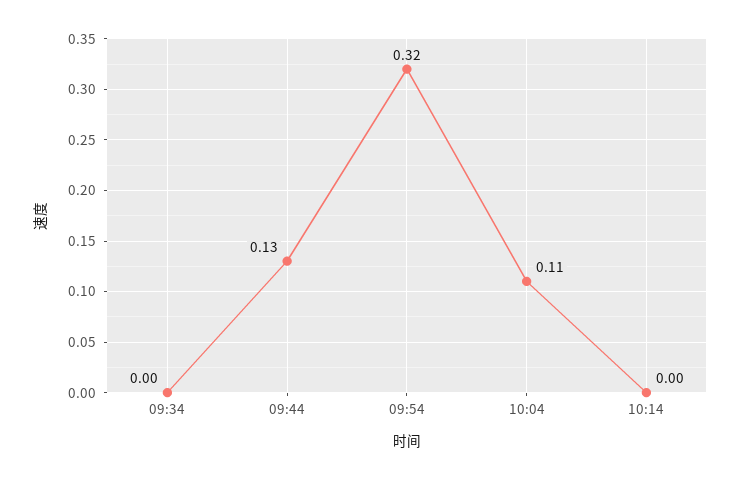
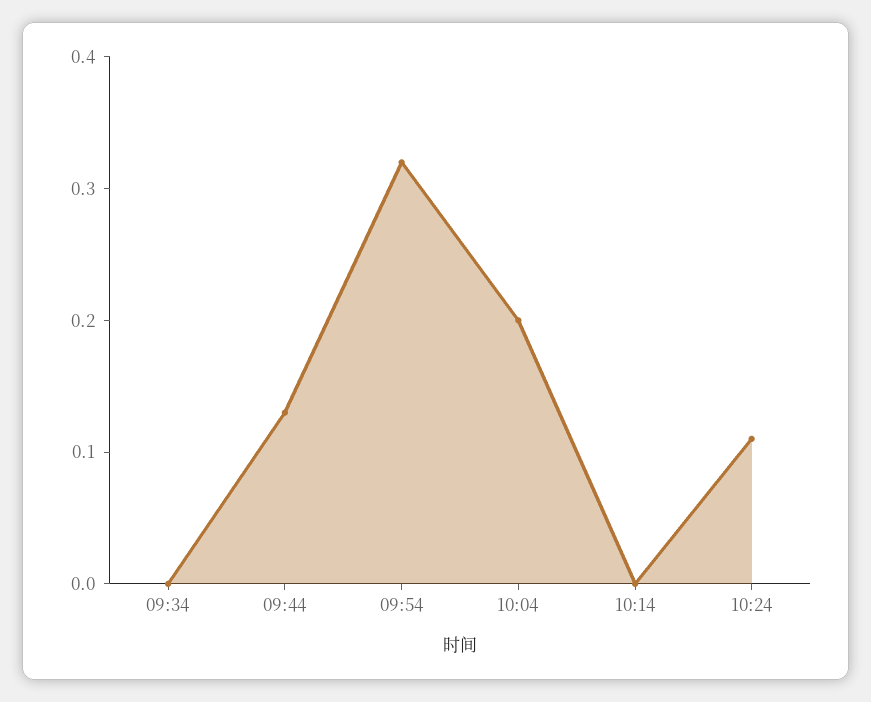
10:04: 0.11 -> 0.2
10:24: none -> 0.11

